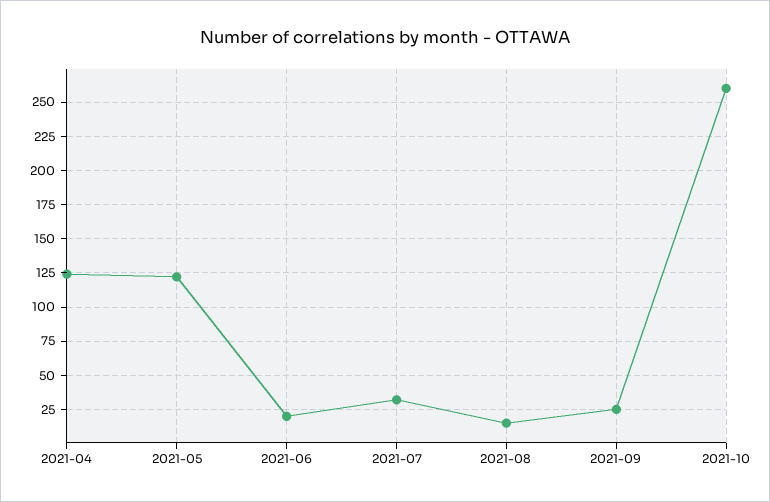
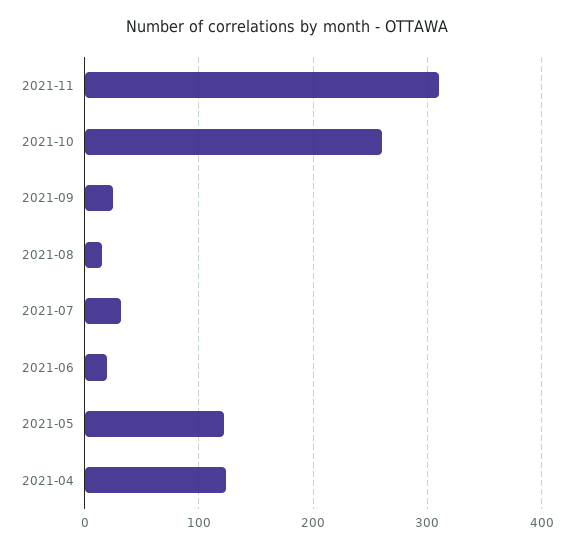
2021-11: none -> 310

